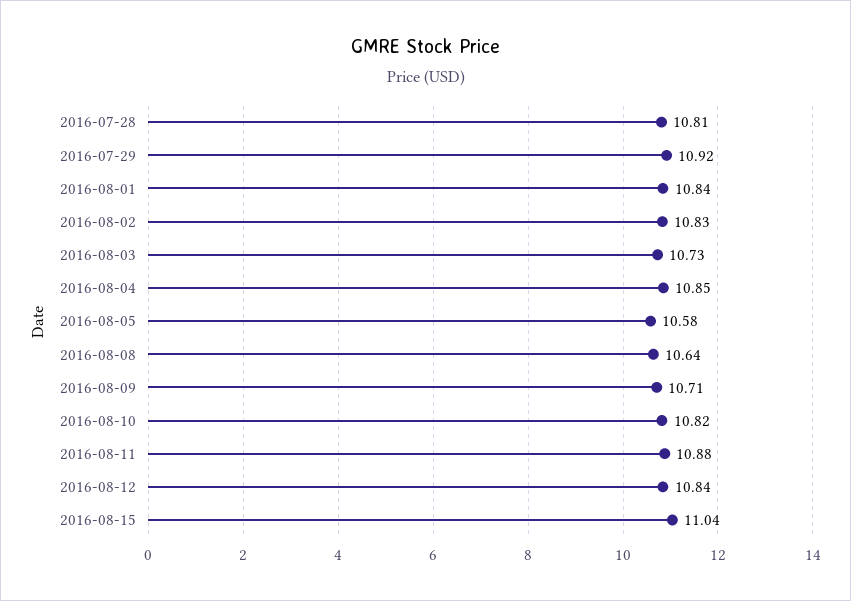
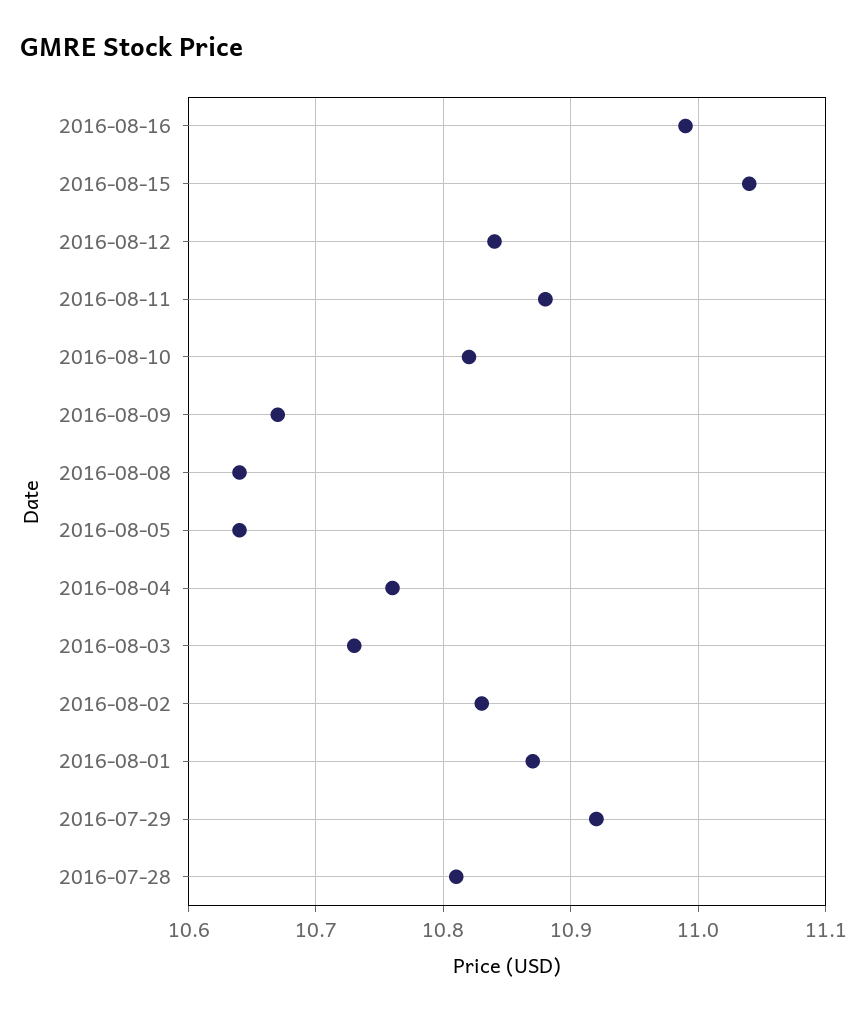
2016-08-01: 10.84 -> 10.87
2016-08-04: 10.85 -> 10.76
2016-08-05: 10.58 -> 10.64
2016-08-09: 10.71 -> 10.67
2016-08-16: none -> 10.99

